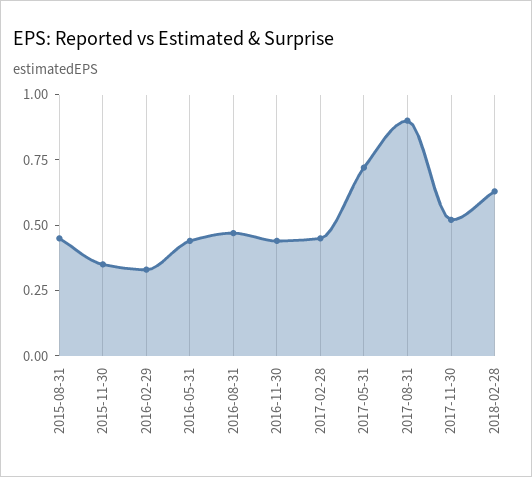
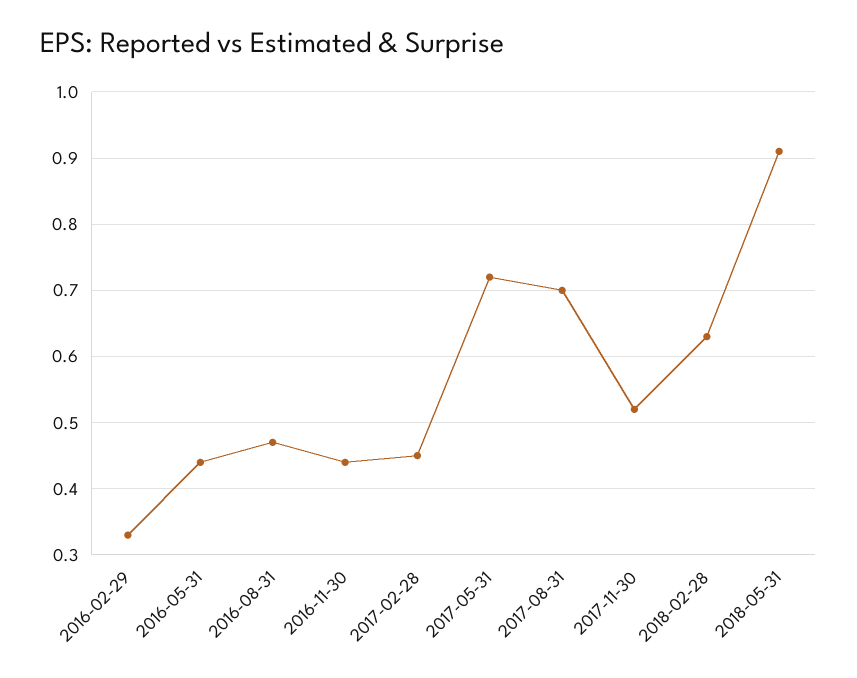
2015-08-31: 0.45 -> none
2015-11-30: 0.35 -> none
2017-08-31: 0.9 -> 0.7
2018-05-31: none -> 0.91

